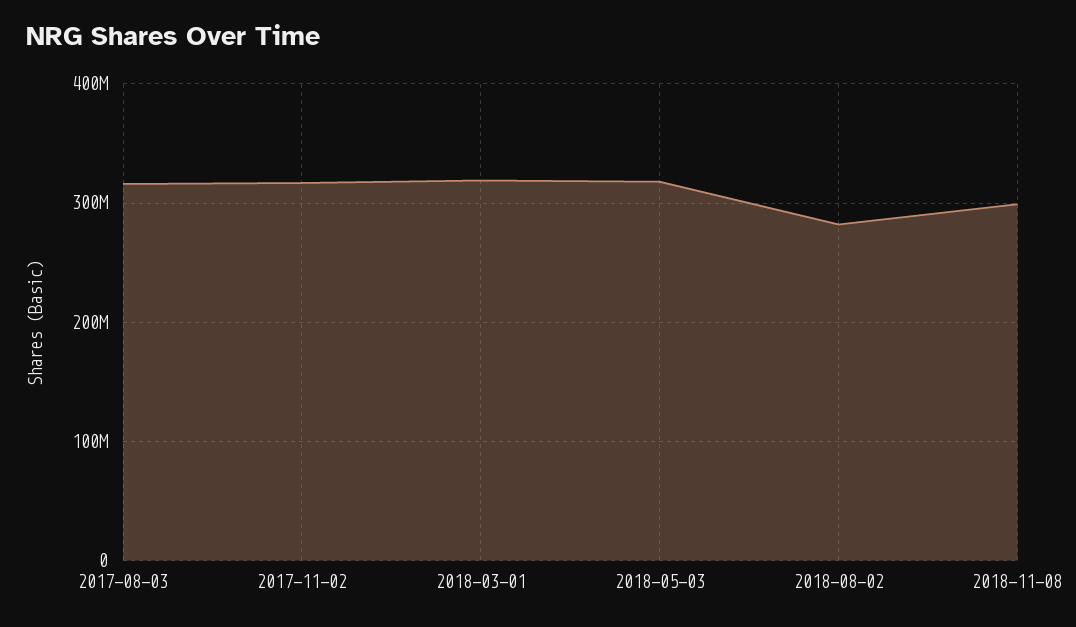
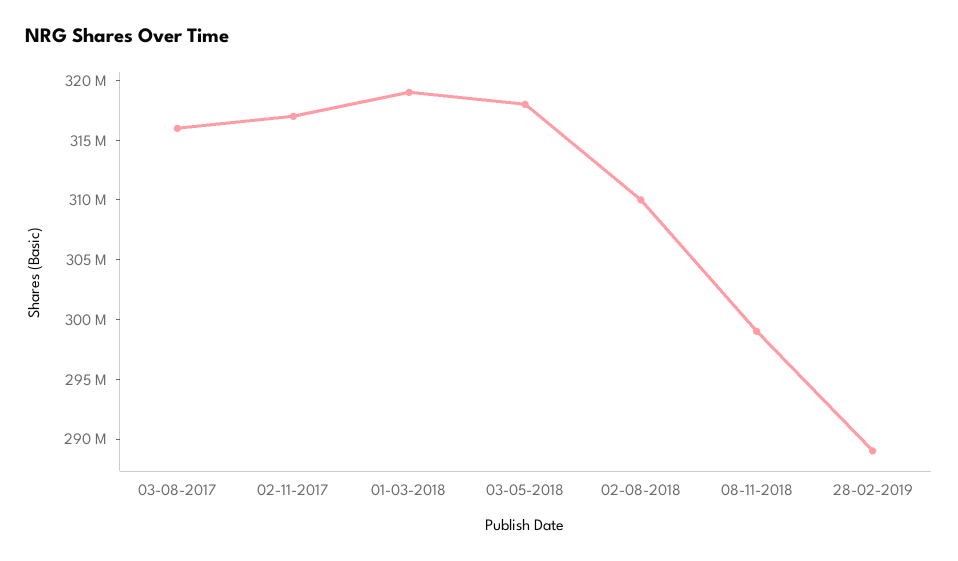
2018-08-02: 280000000 -> 310000000
28-02-2019: none -> 289000000

